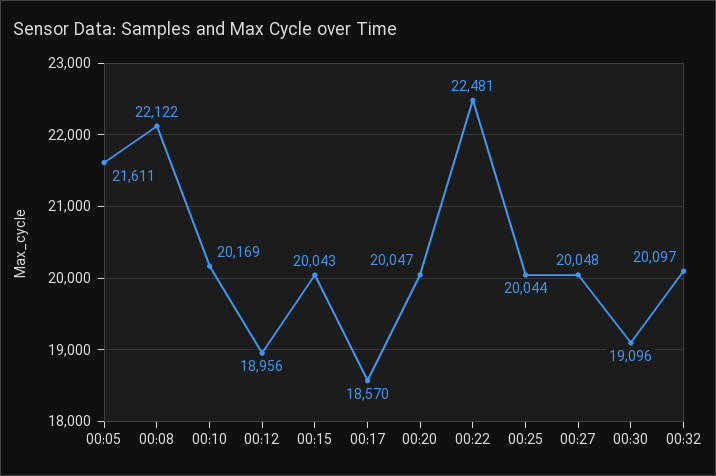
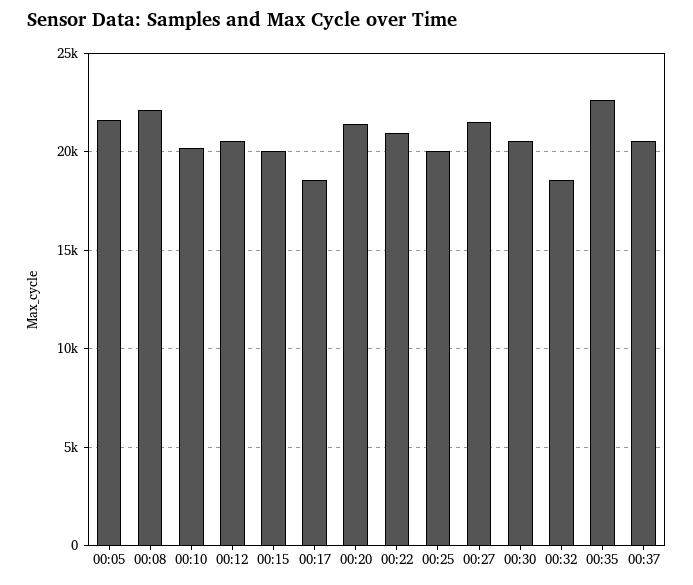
00:12: 18956 -> 20500
00:20: 20047 -> 21500
00:22: 22481 -> 21000
00:27: 20048 -> 21500
00:30: 19096 -> 20500
00:32: 20097 -> 18500
00:35: none -> 22500
00:37: none -> 20500

